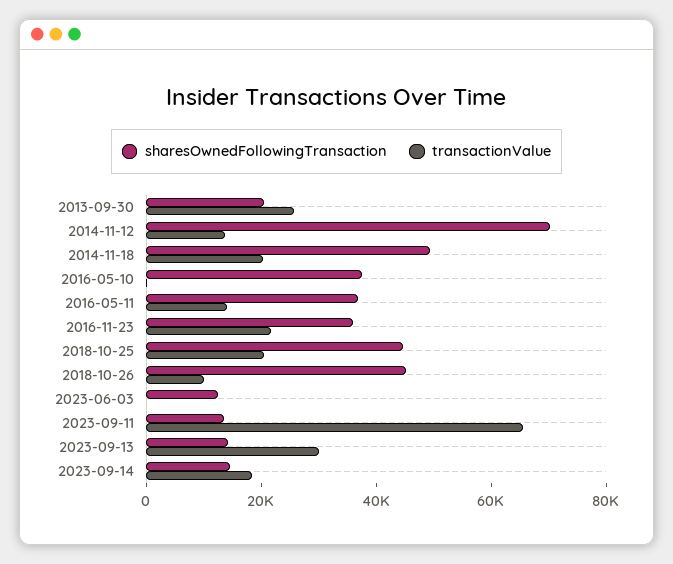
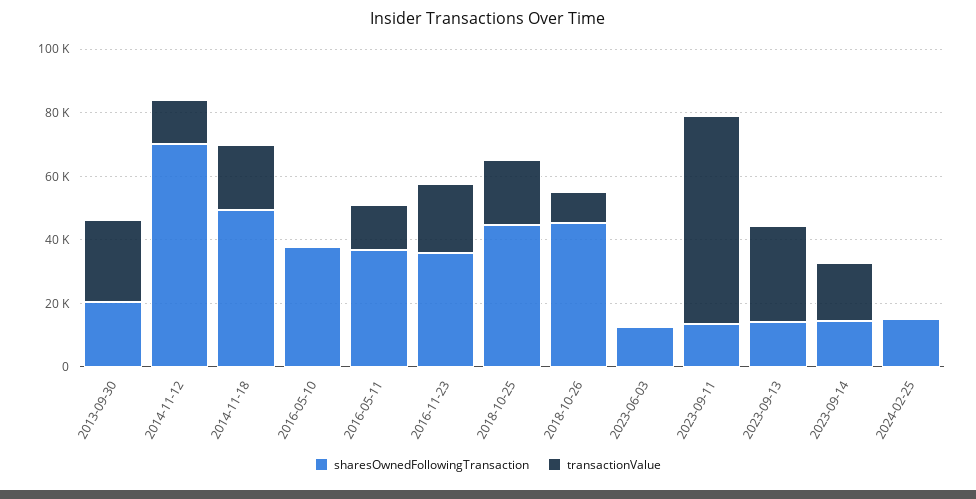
sharesOwnedFollowingTransaction, 2024-02-25: none -> 15000
transactionValue, 2024-02-25: none -> 0

